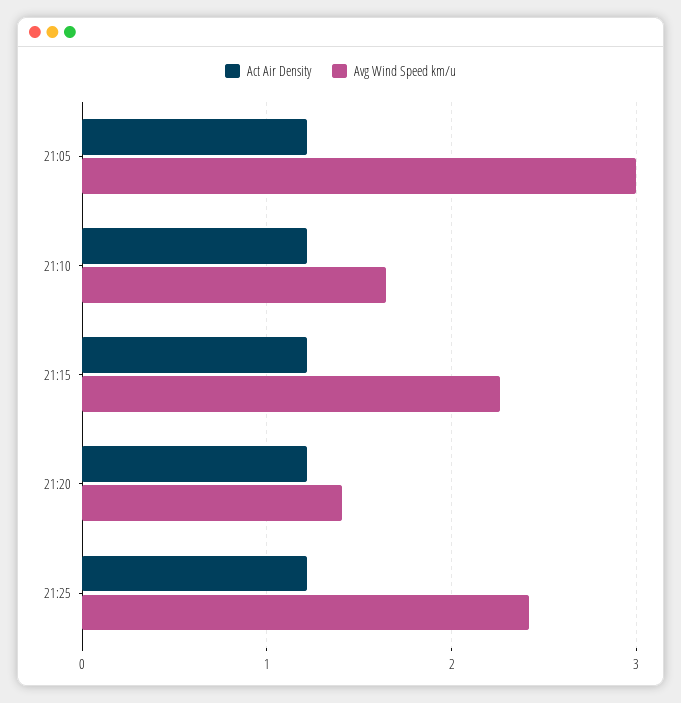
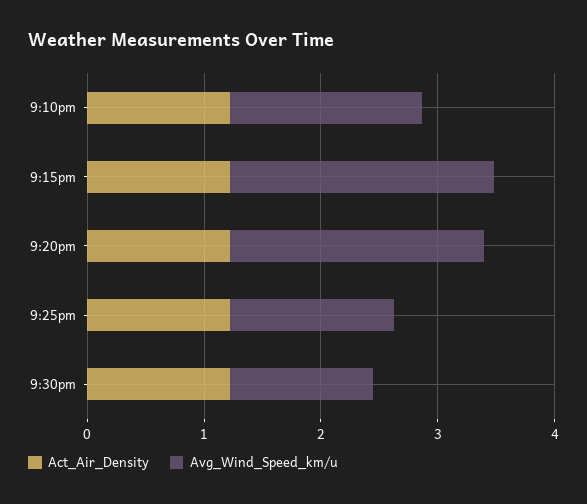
Act Air Density, 21:05: 1.2 -> none
Avg Wind Speed km/u, 21:05: 3 -> none
Avg Wind Speed km/u, 21:20: 1.4 -> 2.2
Avg Wind Speed km/u, 21:25: 2.4 -> 1.4
Act Air Density, 9:30pm: none -> 1.2
Avg Wind Speed km/u, 9:30pm: none -> 1.2

